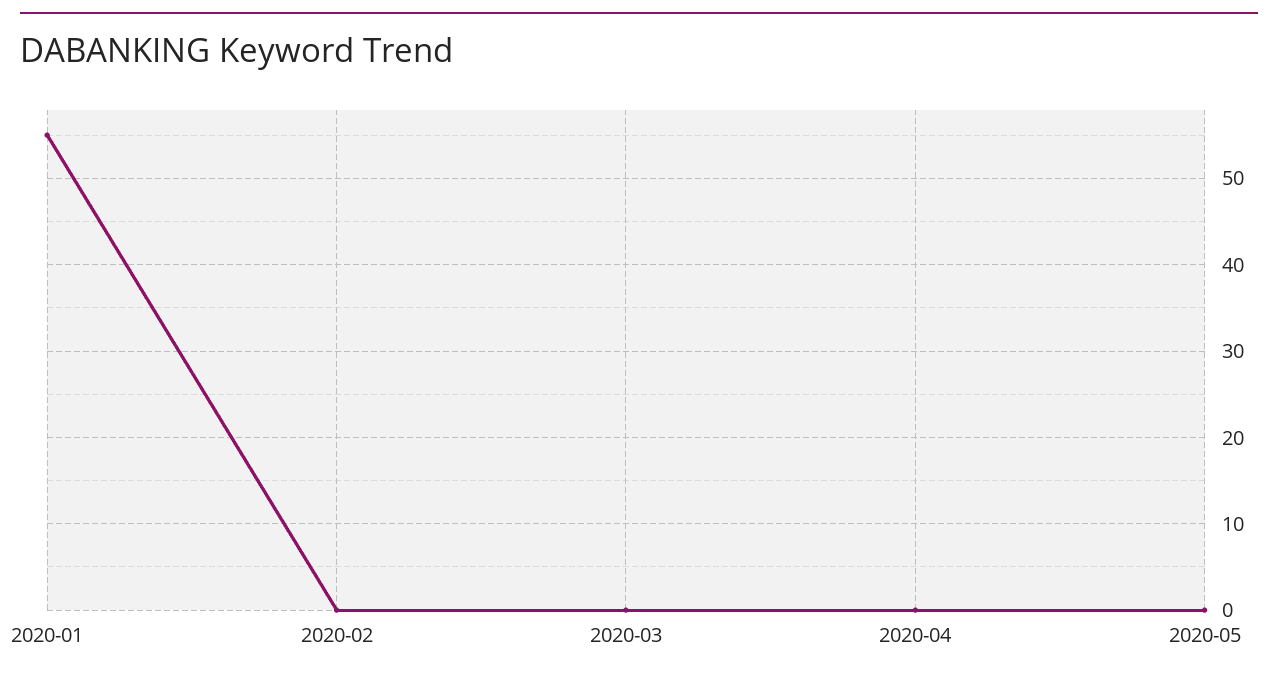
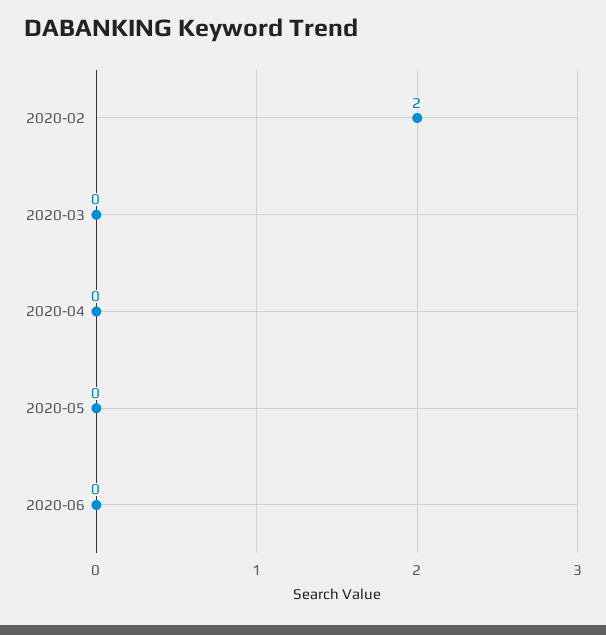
2020-01: 55 -> none
2020-02: 0 -> 2
2020-06: none -> 0

